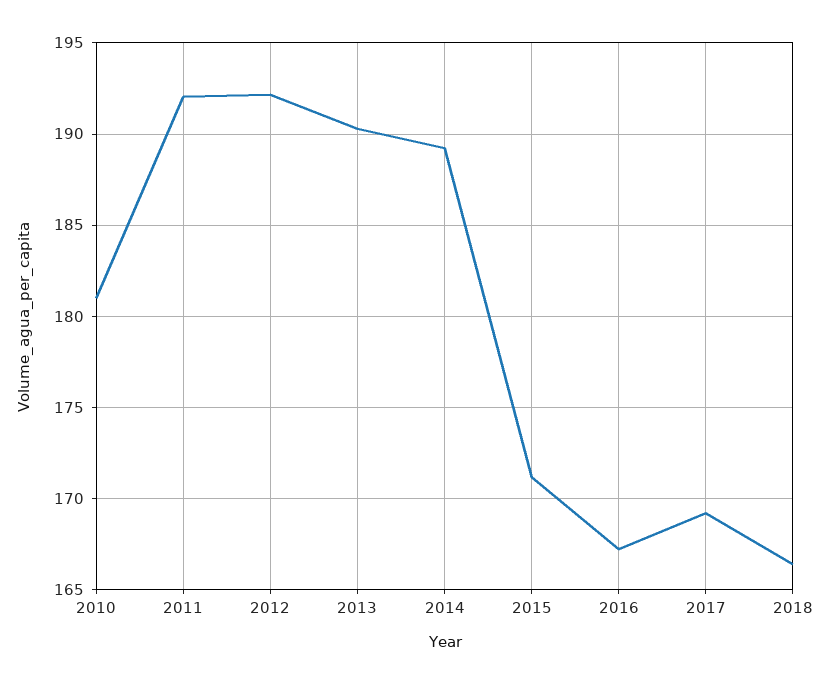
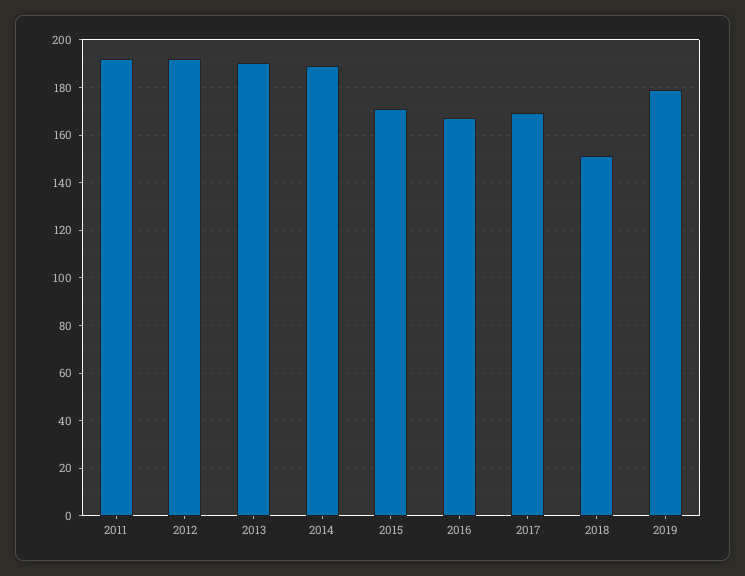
2010: 181 -> none
2018: 166.5 -> 150
2019: none -> 180

